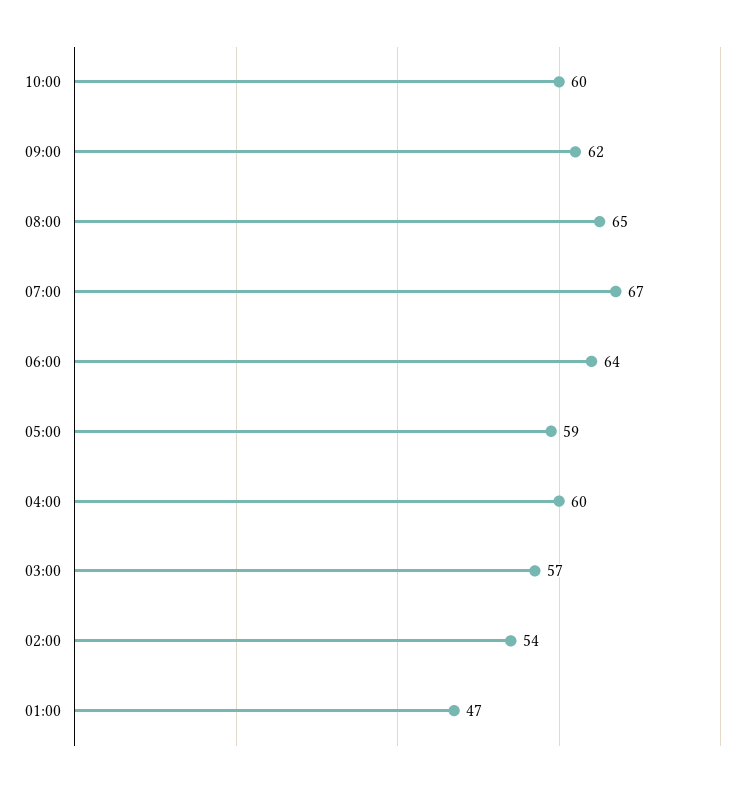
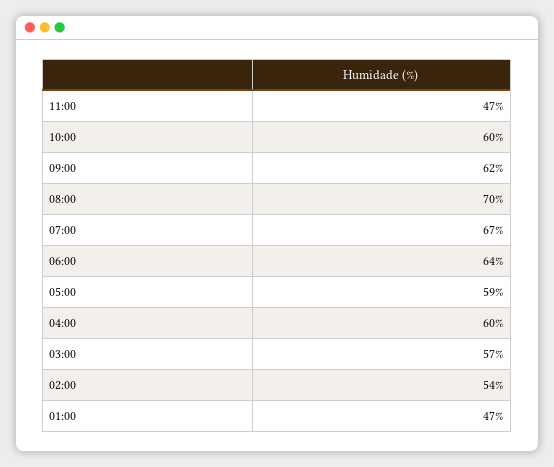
08:00: 65 -> 70
11:00: none -> 47

